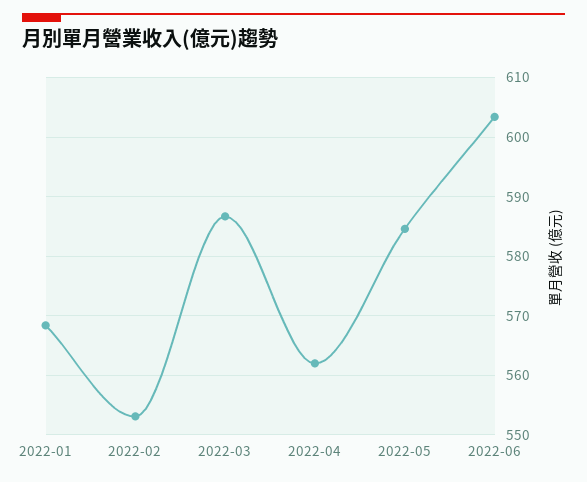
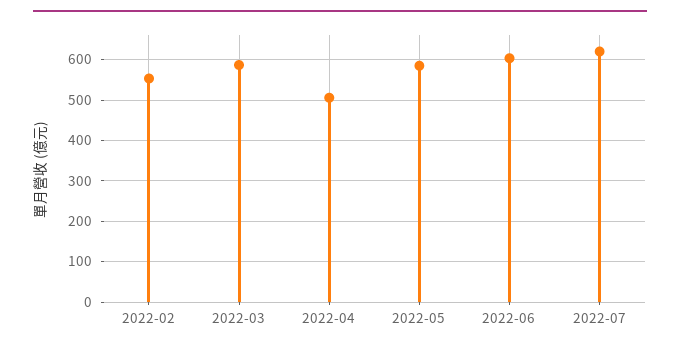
2022-01: 568 -> none
2022-04: 562 -> 500
2022-07: none -> 620

